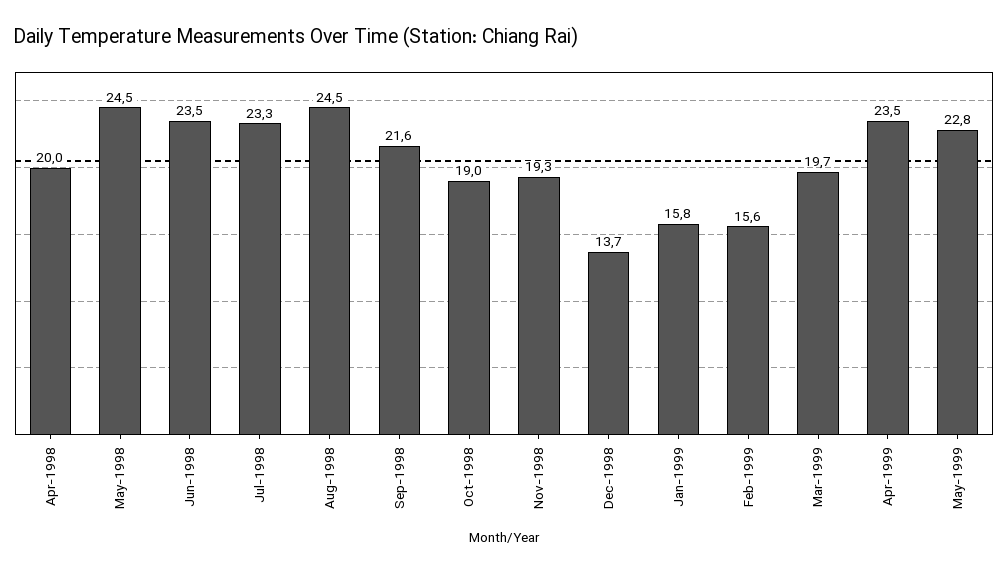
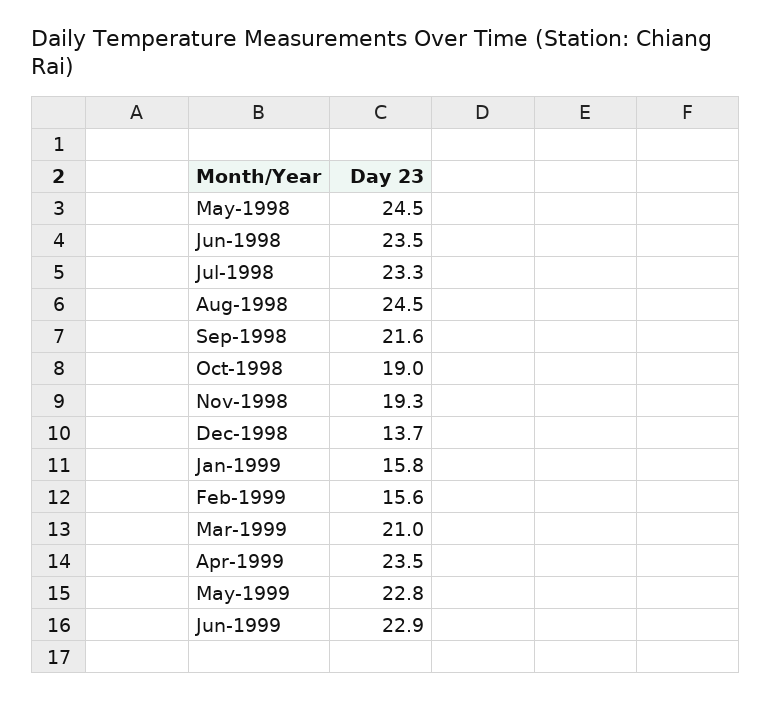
Apr-1998: 20 -> none
Mar-1999: 19.7 -> 21
Jun-1999: none -> 22.9

